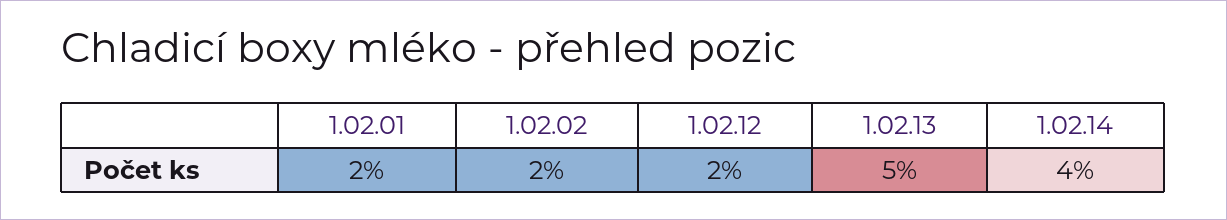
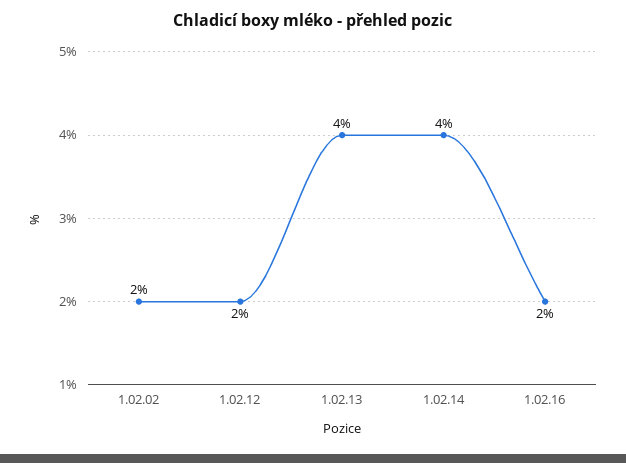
1.02.01: 2 -> none
1.02.13: 5 -> 4
1.02.16: none -> 2

